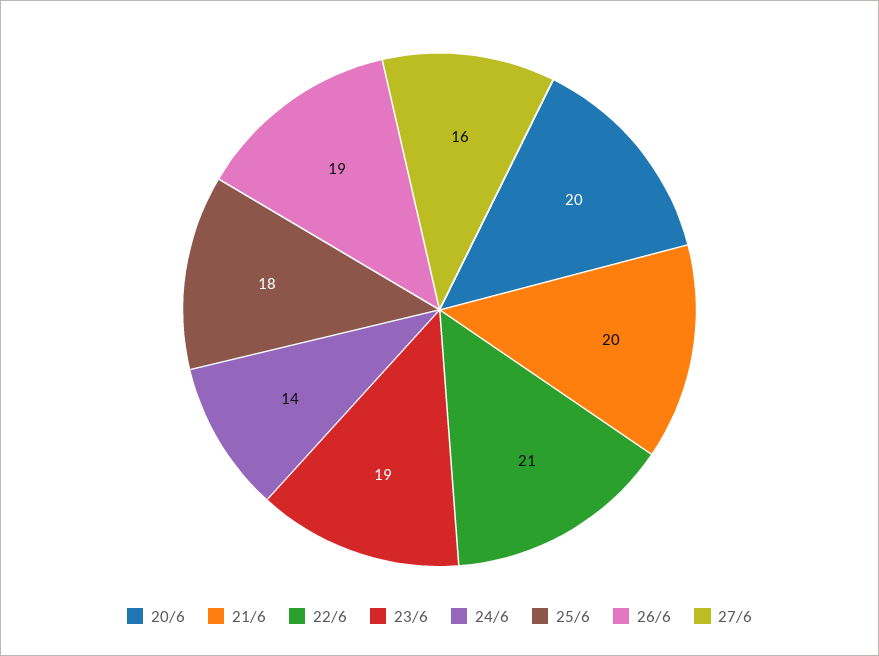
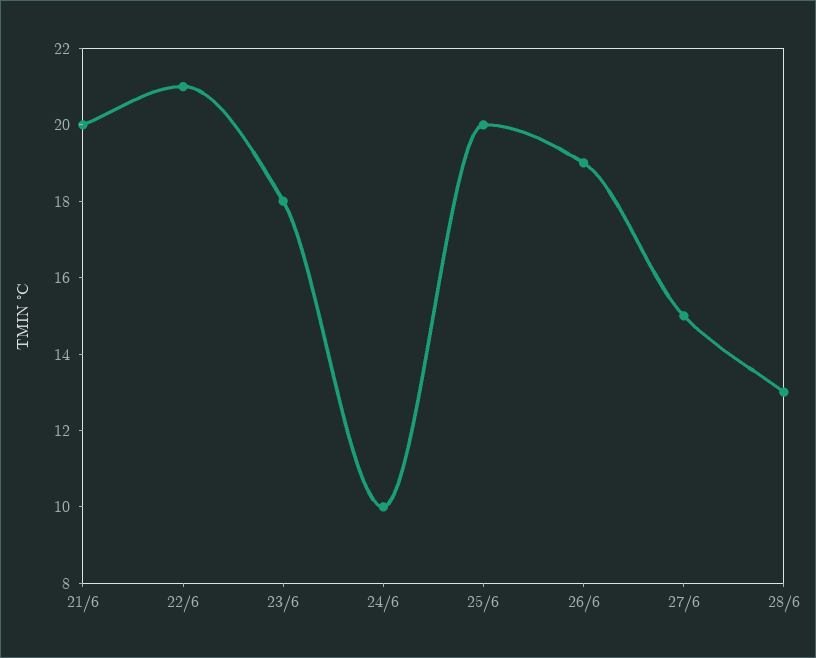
20/6: 20 -> none
23/6: 19 -> 18
24/6: 14 -> 10
25/6: 18 -> 20
27/6: 16 -> 15
28/6: none -> 13

